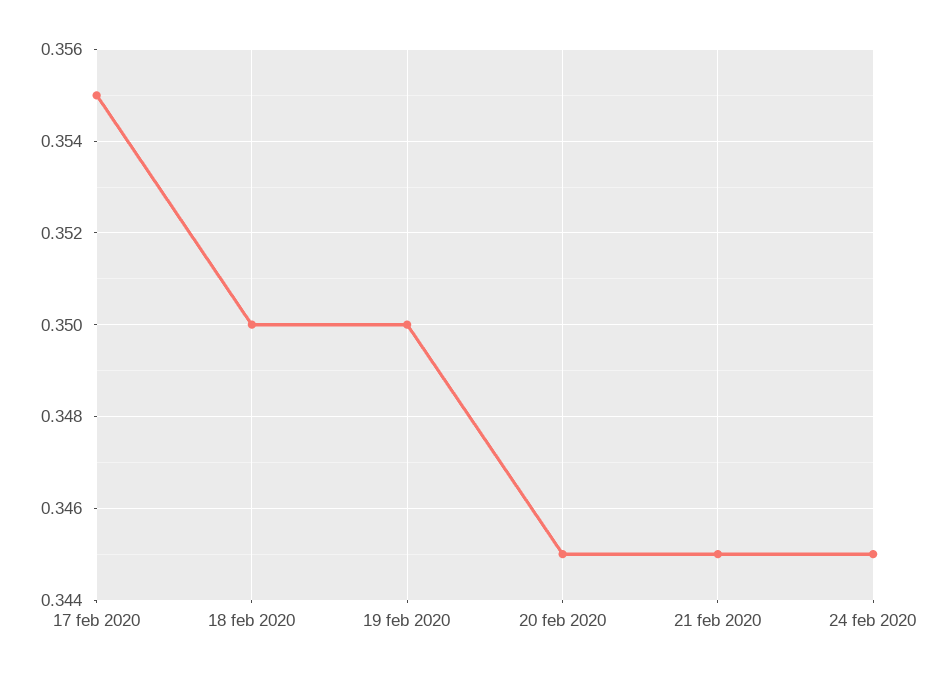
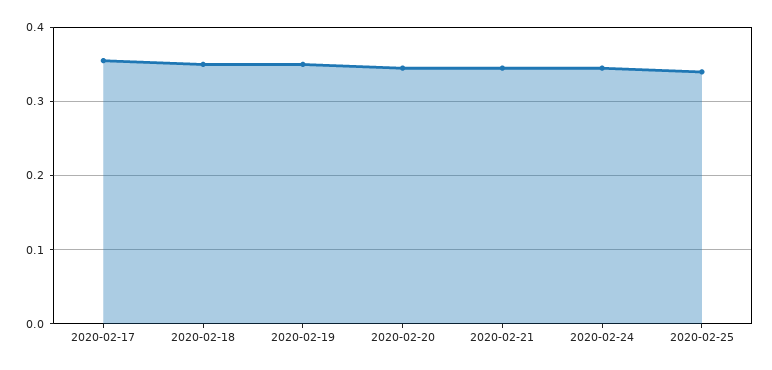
2020-02-25: none -> 0.34

